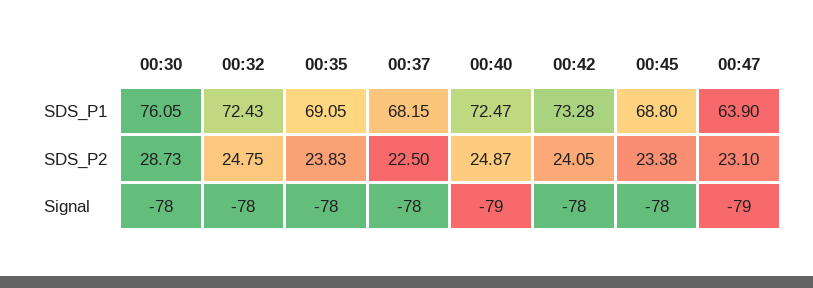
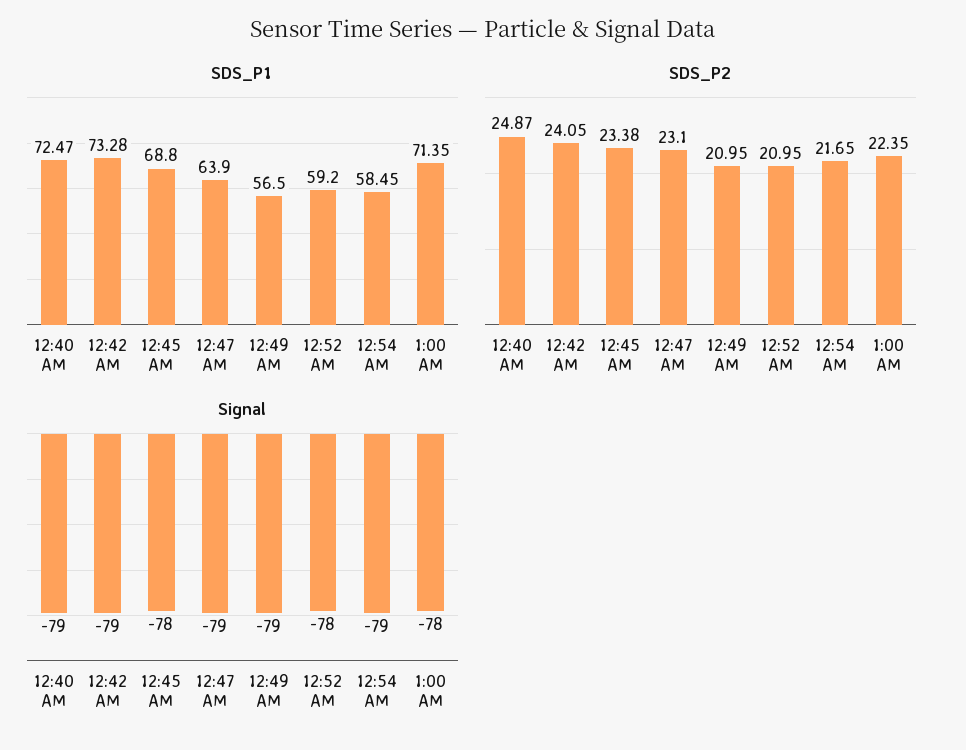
SDS_P1, 00:30: 76.05 -> none
SDS_P1, 00:32: 72.43 -> none
SDS_P1, 00:35: 69.05 -> none
SDS_P1, 00:37: 68.15 -> none
SDS_P2, 00:30: 28.73 -> none
SDS_P2, 00:32: 24.75 -> none
SDS_P2, 00:35: 23.83 -> none
SDS_P2, 00:37: 22.5 -> none
Signal, 00:30: -78 -> none
Signal, 00:32: -78 -> none
Signal, 00:35: -78 -> none
Signal, 00:37: -78 -> none
Signal, 00:42: -78 -> -79
SDS_P1, 12:49 AM: none -> 56.5
SDS_P1, 12:52 AM: none -> 59.2
SDS_P1, 12:54 AM: none -> 58.45
SDS_P1, 1:00 AM: none -> 71.35
SDS_P2, 12:49 AM: none -> 20.95
SDS_P2, 12:52 AM: none -> 20.95
SDS_P2, 12:54 AM: none -> 21.65
SDS_P2, 1:00 AM: none -> 22.35
Signal, 12:49 AM: none -> -79
Signal, 12:52 AM: none -> -78
Signal, 12:54 AM: none -> -79
Signal, 1:00 AM: none -> -78

